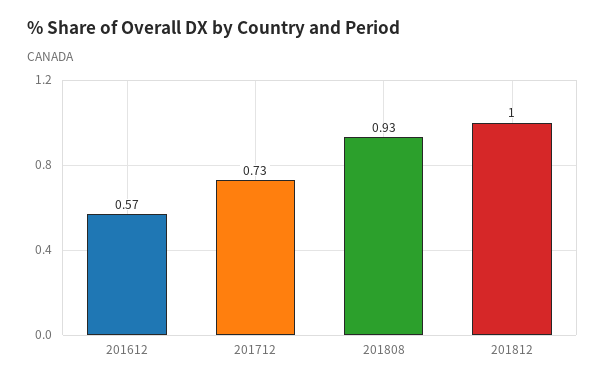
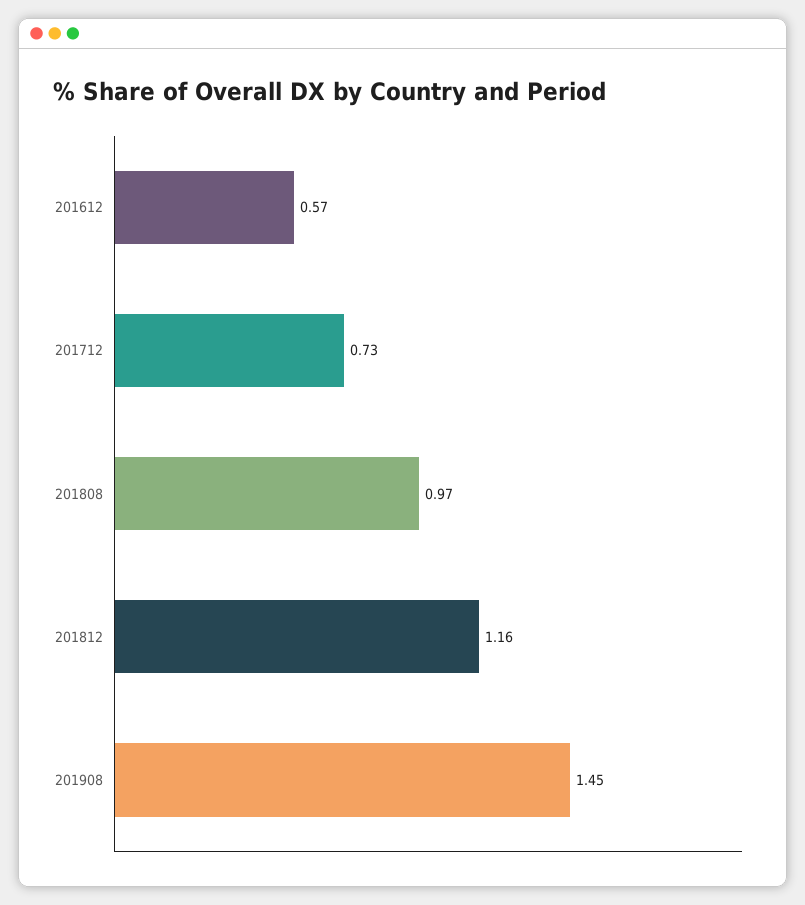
201808: 0.93 -> 0.97
201812: 1 -> 1.16
201908: none -> 1.45

